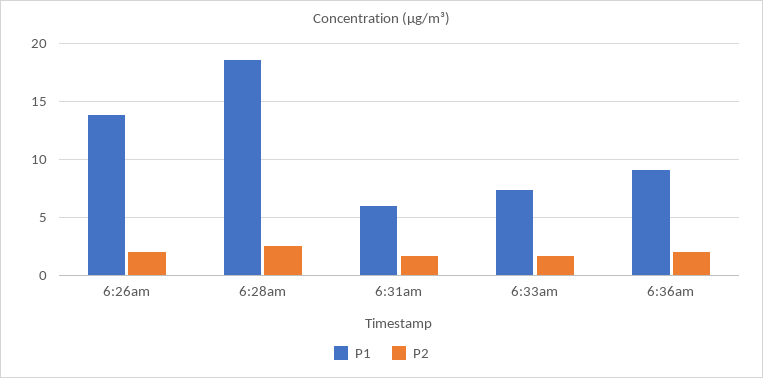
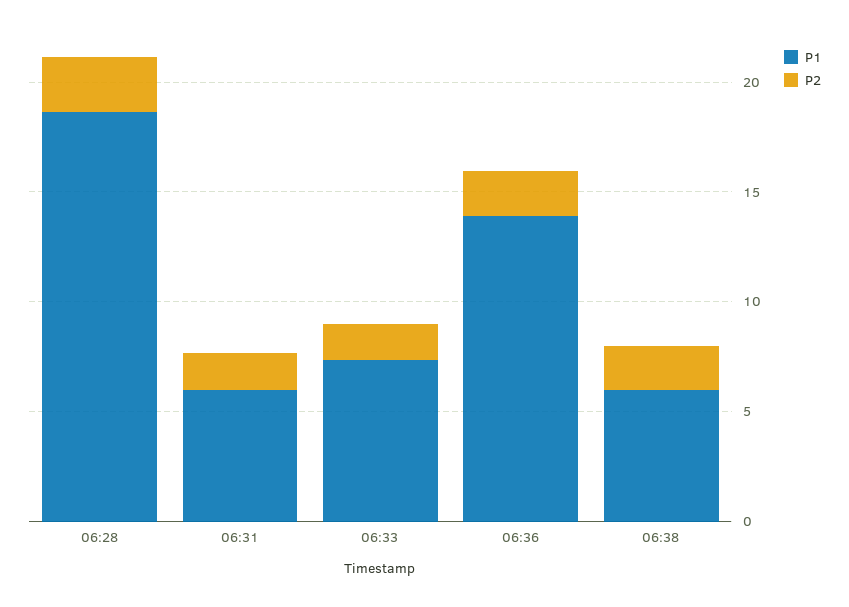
P1, 6:26am: 14 -> none
P2, 6:26am: 2 -> none
P1, 6:36am: 9 -> 14
P1, 06:38: none -> 6
P2, 06:38: none -> 2

